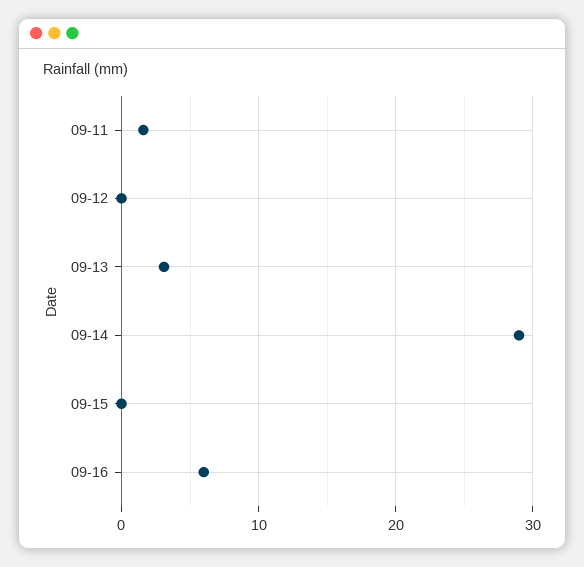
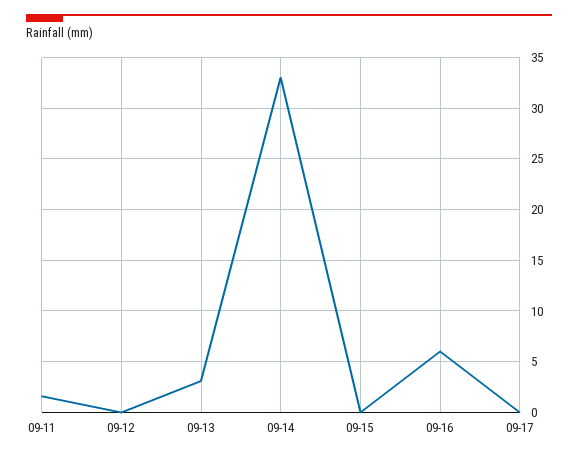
09-14: 29 -> 33
09-17: none -> 0

